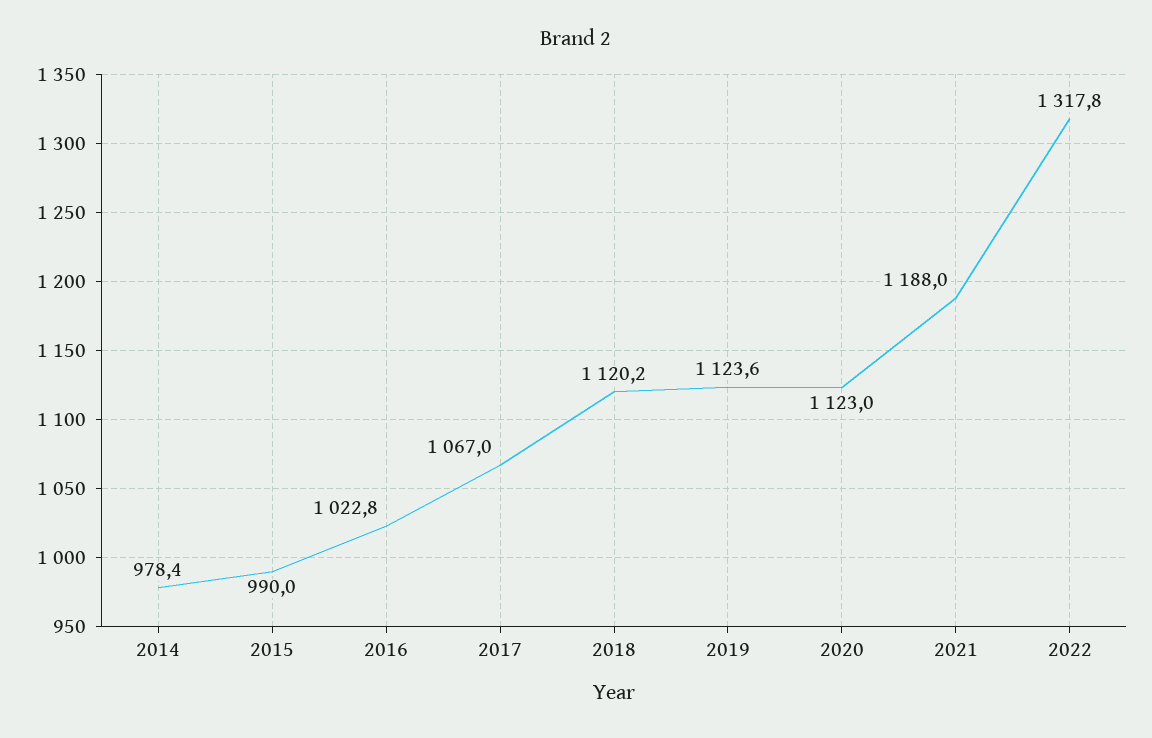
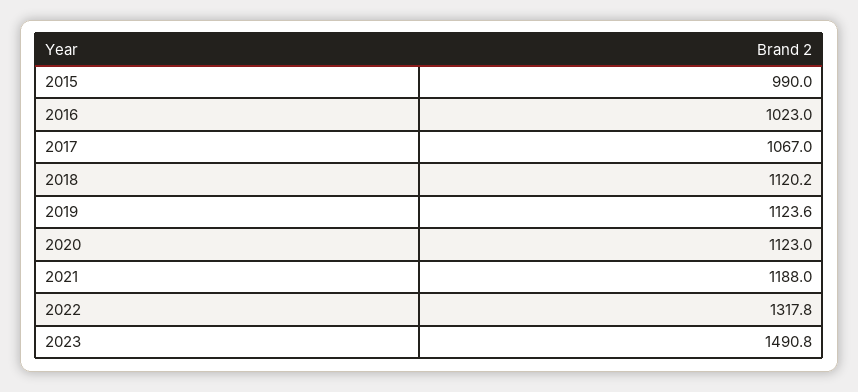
2014: 978.4 -> none
2016: 1022.8 -> 1023
2023: none -> 1490.8

